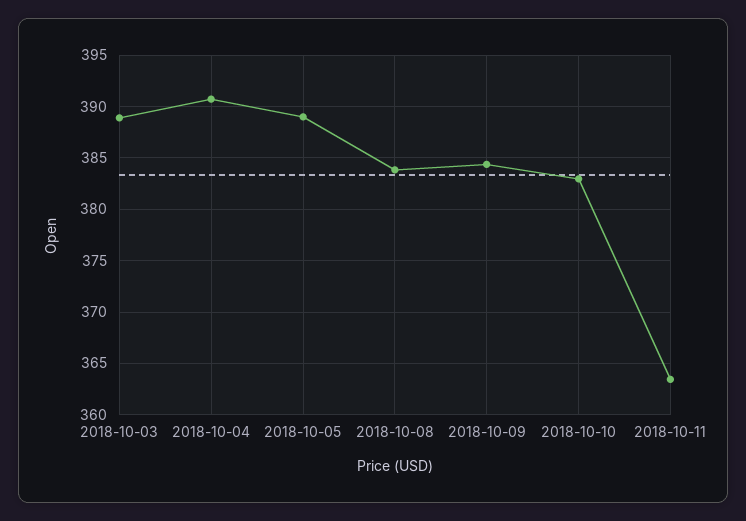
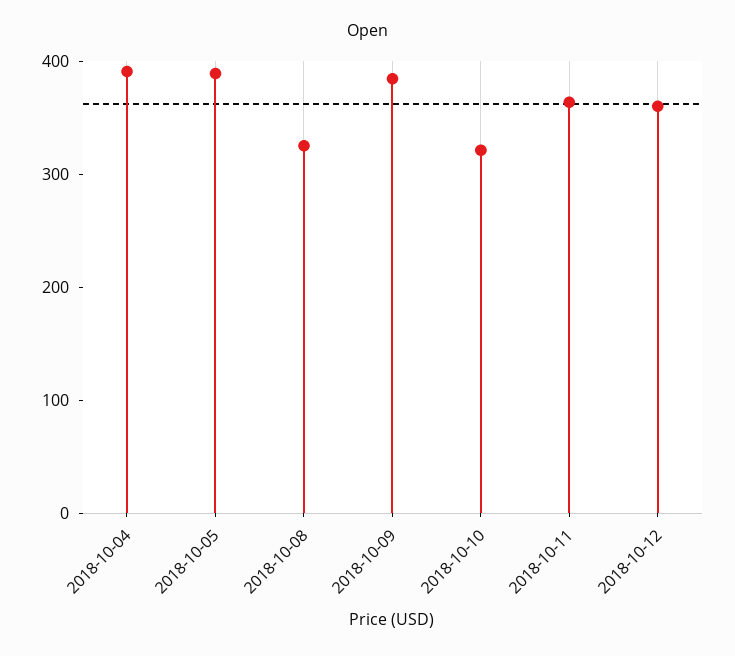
2018-10-03: 389 -> none
2018-10-08: 384 -> 320
2018-10-10: 383 -> 320
2018-10-12: none -> 360

